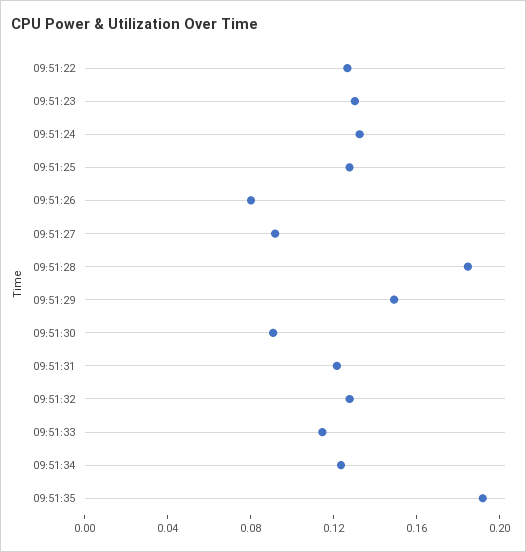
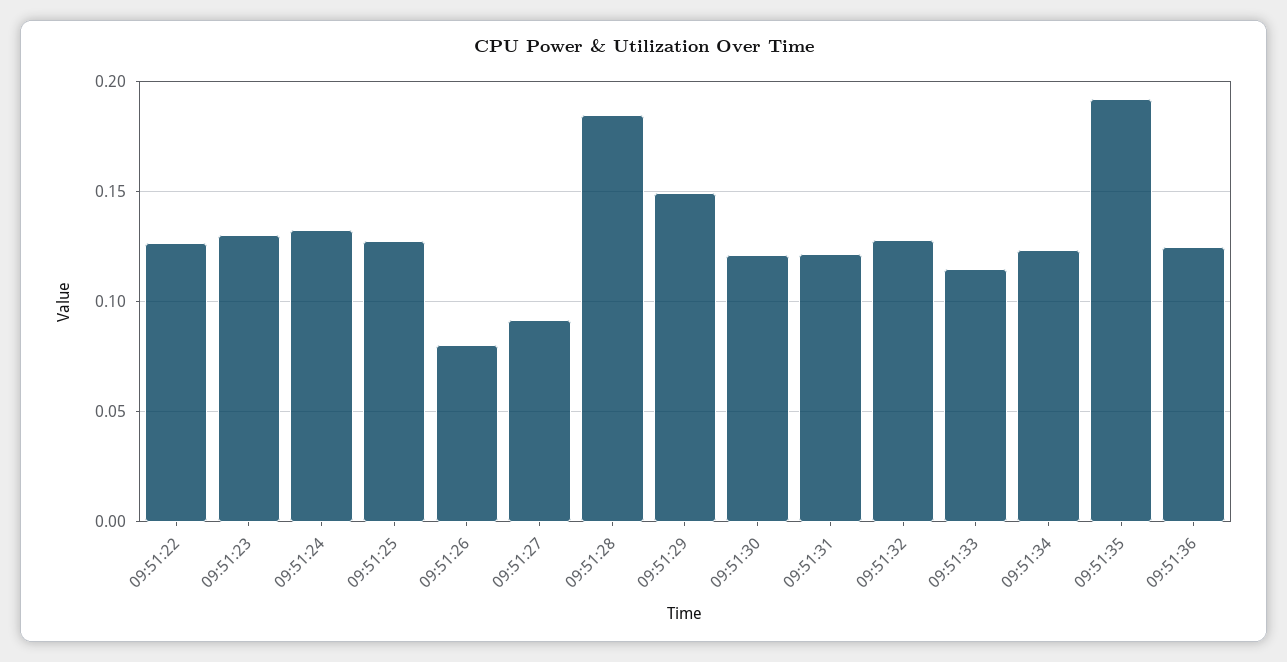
09:51:30: 0.09 -> 0.12
09:51:36: none -> 0.125

